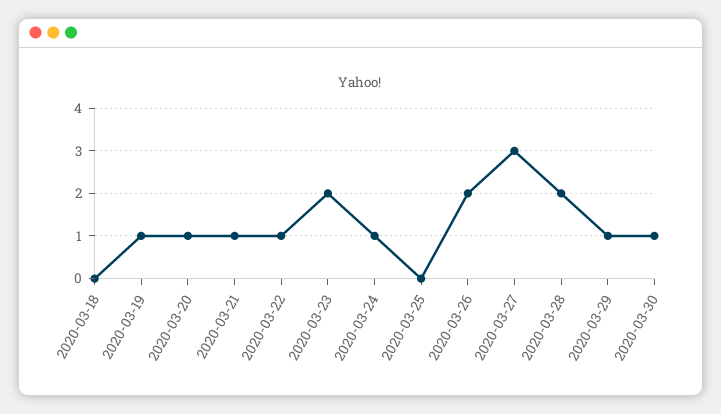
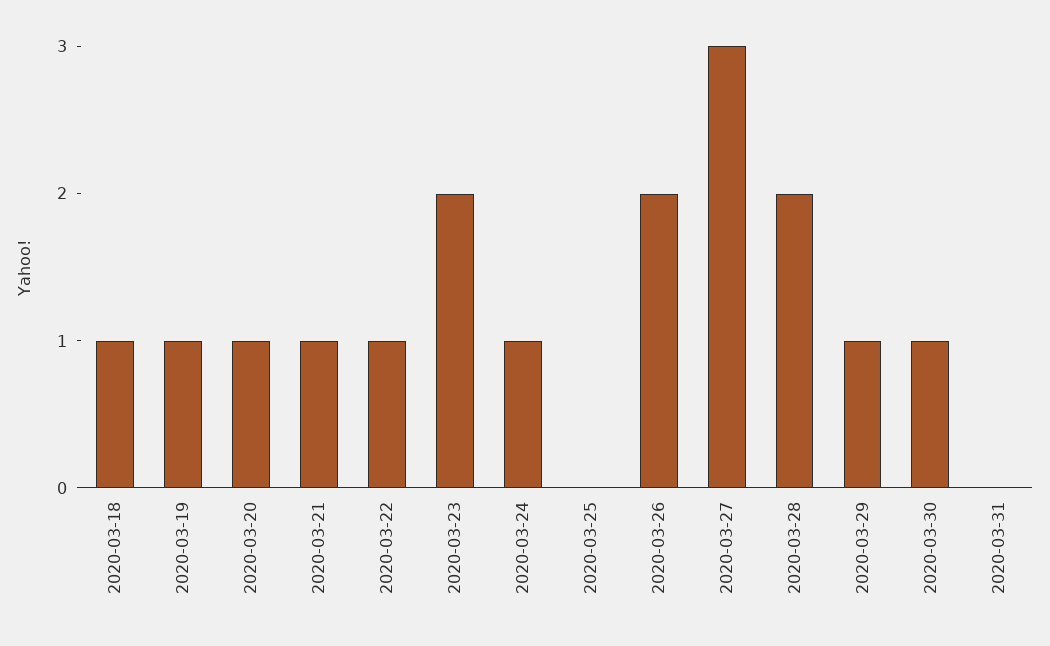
2020-03-18: 0 -> 1
2020-03-31: none -> 0

